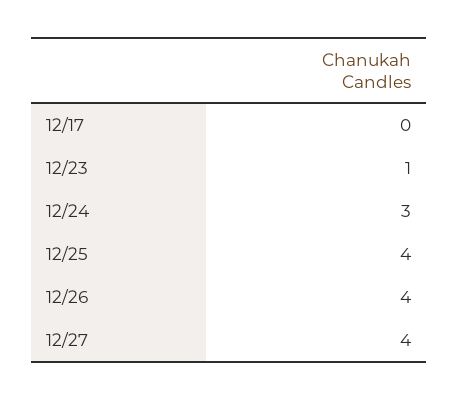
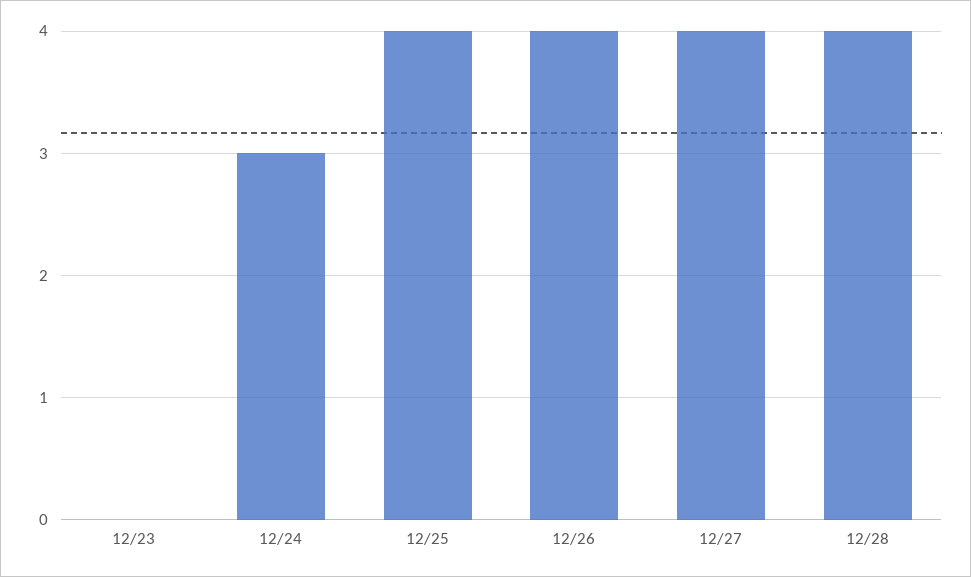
12/17: 0 -> none
12/23: 1 -> 0
12/28: none -> 4

